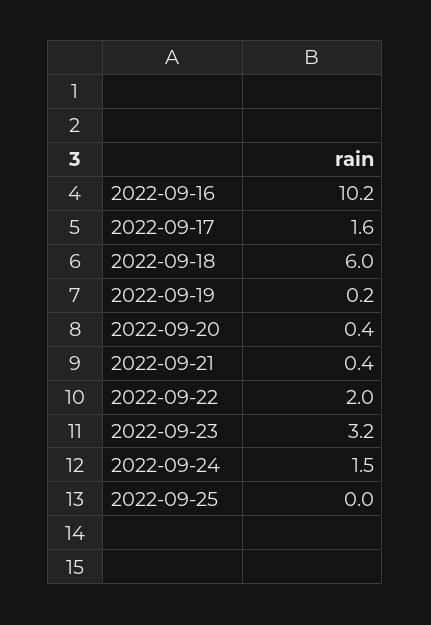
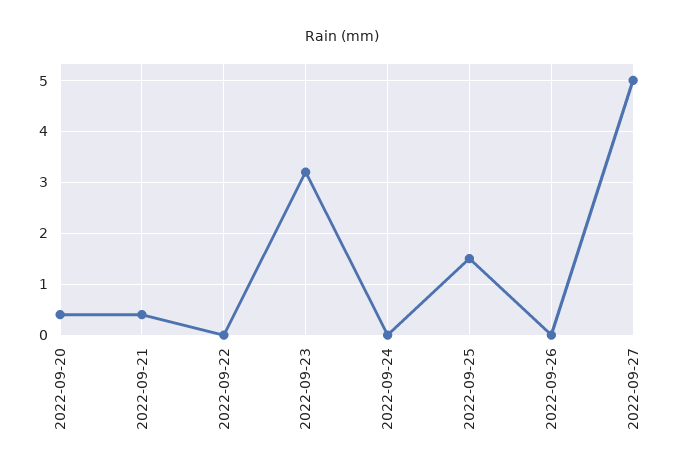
2022-09-16: 10.2 -> none
2022-09-17: 1.6 -> none
2022-09-18: 6 -> none
2022-09-19: 0.2 -> none
2022-09-22: 2 -> 0
2022-09-24: 1.5 -> 0
2022-09-25: 0 -> 1.5
2022-09-26: none -> 0
2022-09-27: none -> 5

